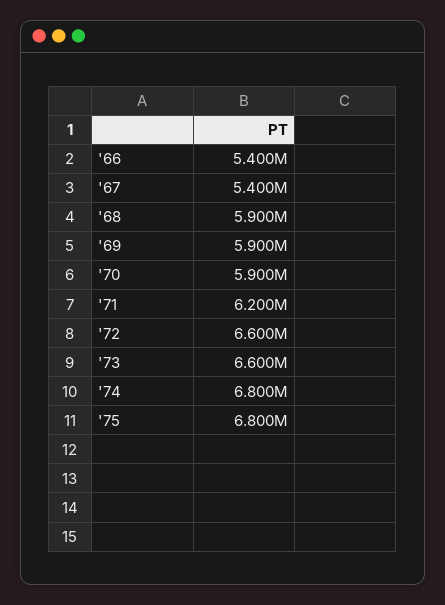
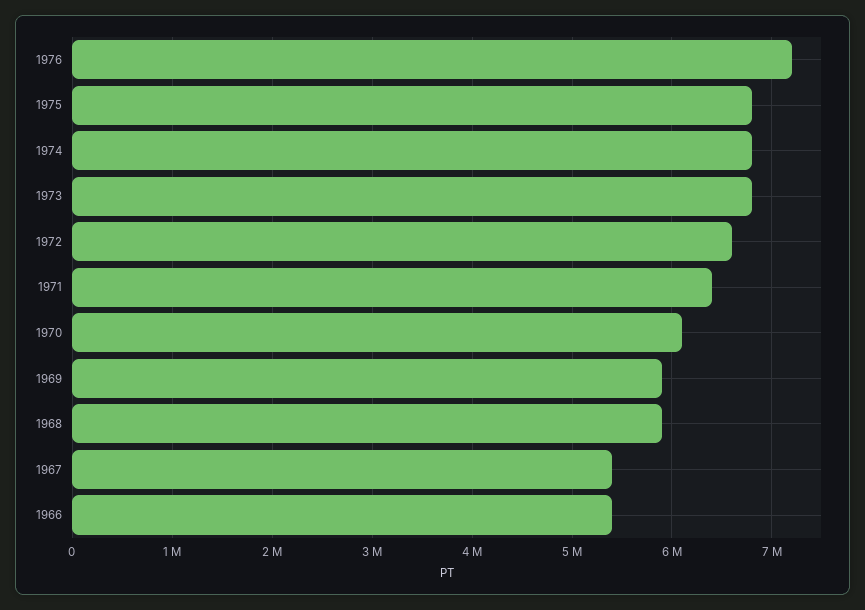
'70: 5900000 -> 6100000
'71: 6200000 -> 6400000
'73: 6600000 -> 6800000
1976: none -> 7200000

